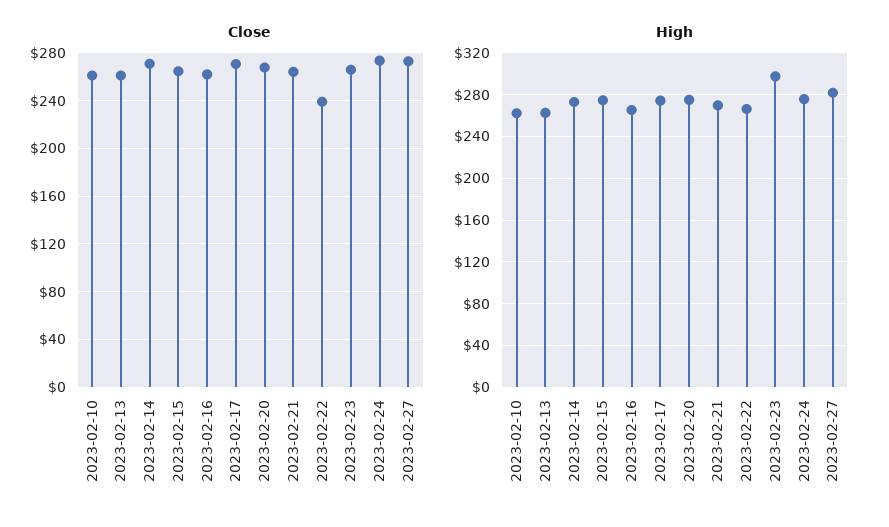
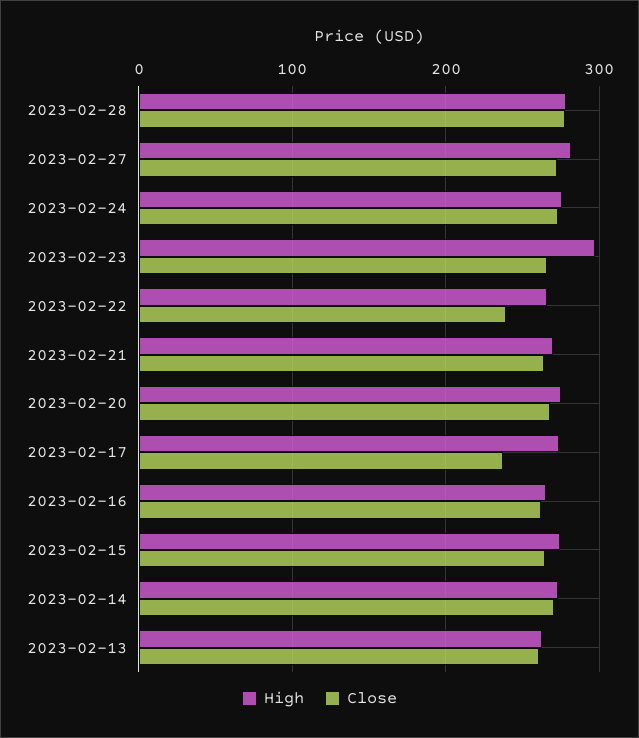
Close, 2023-02-10: 260 -> none
Close, 2023-02-17: 270 -> 240
High, 2023-02-10: 260 -> none
High, 2023-02-28: none -> 280
Close, 2023-02-28: none -> 280

